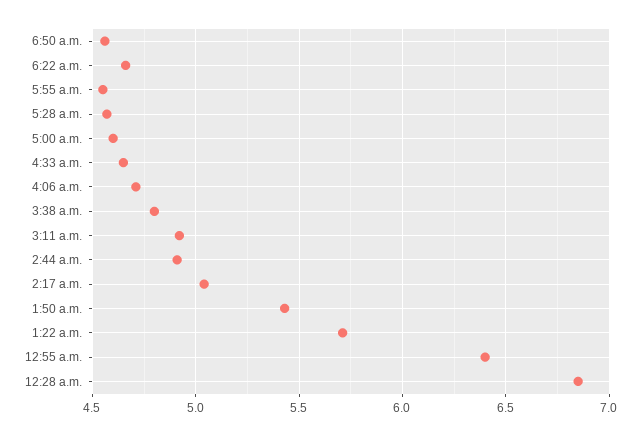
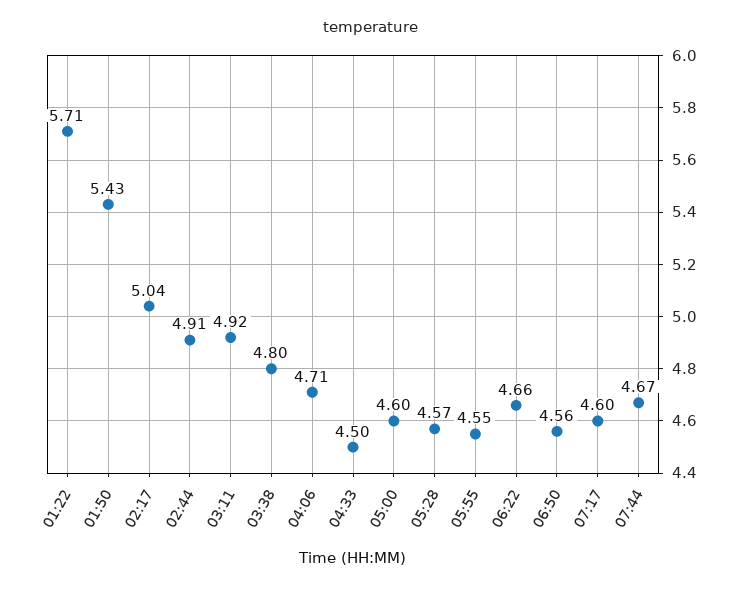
4:33 a.m.: 4.65 -> 4.5
12:55 a.m.: 6.4 -> none
12:28 a.m.: 6.85 -> none
07:17: none -> 4.6
07:44: none -> 4.67

